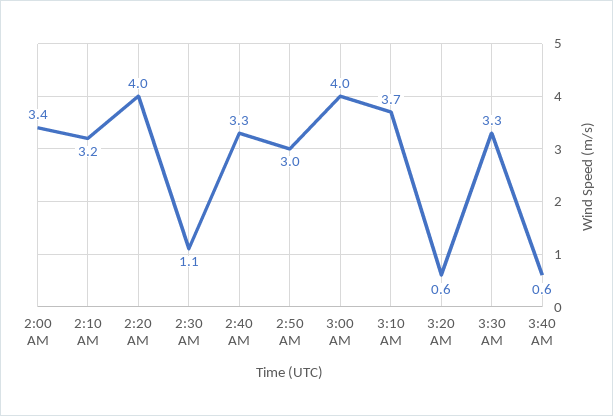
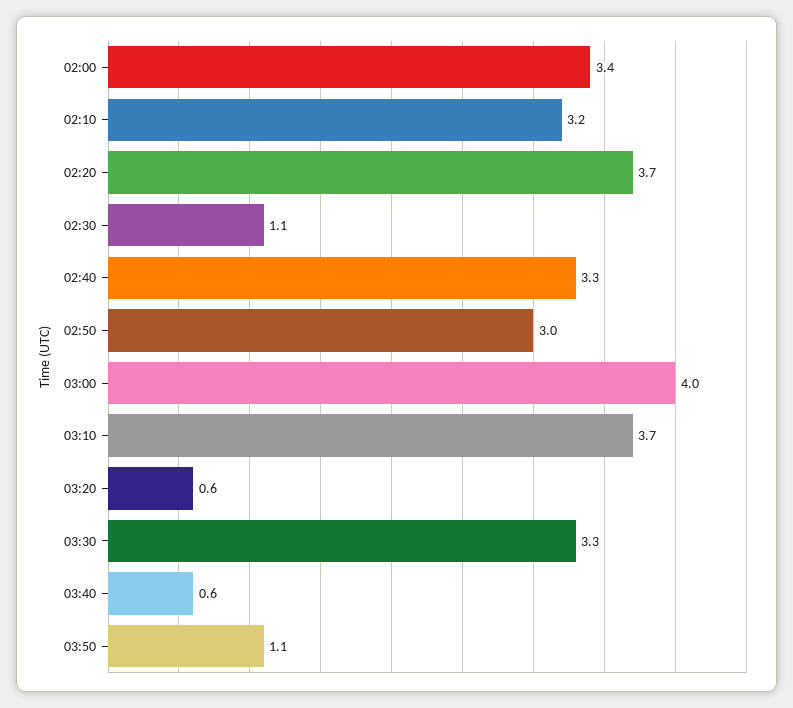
2:20 AM: 4 -> 3.7
03:50: none -> 1.1

